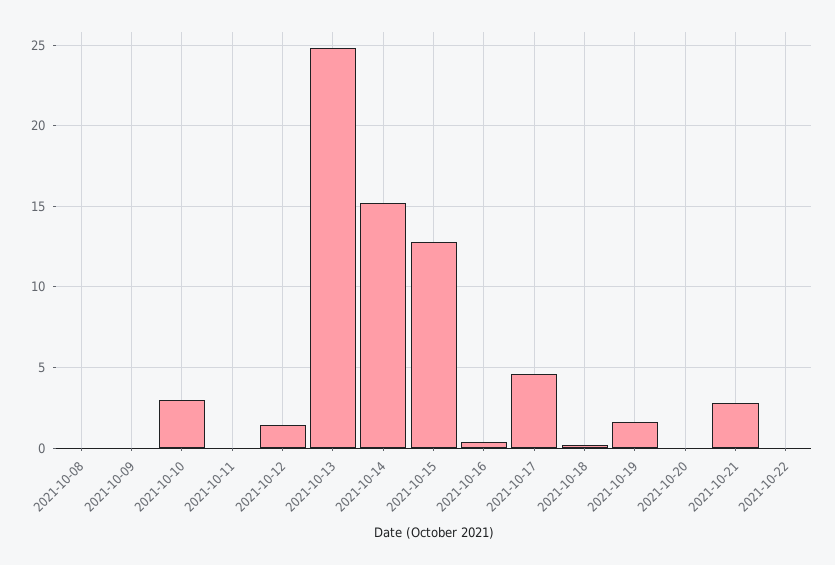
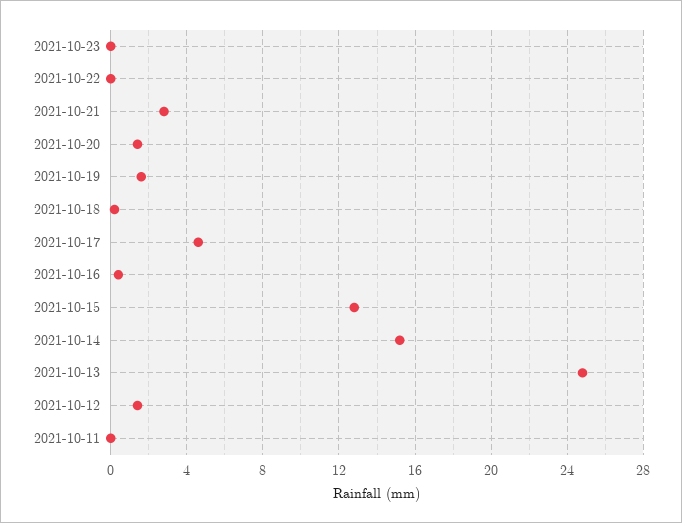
2021-10-08: 0 -> none
2021-10-09: 0 -> none
2021-10-10: 3 -> none
2021-10-20: 0 -> 1.5
2021-10-23: none -> 0

